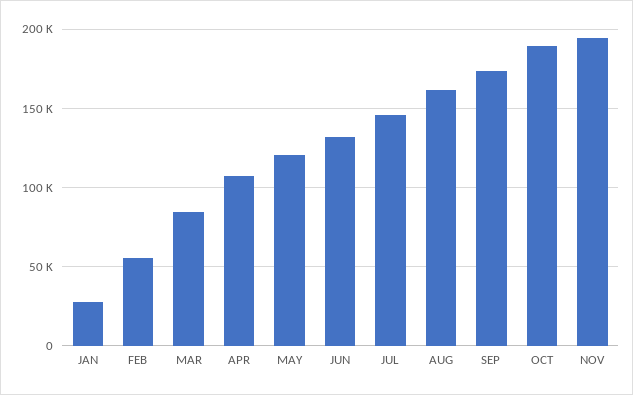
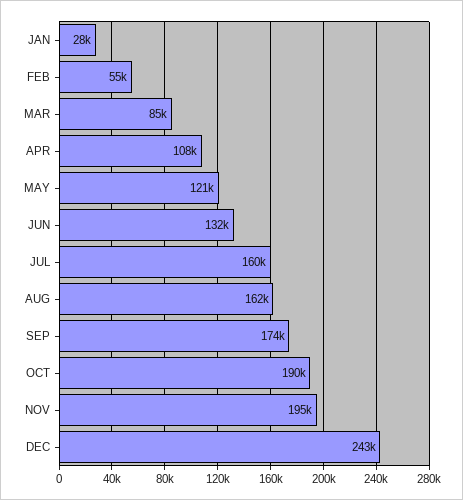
JUL: 145000 -> 160000
DEC: none -> 243000

